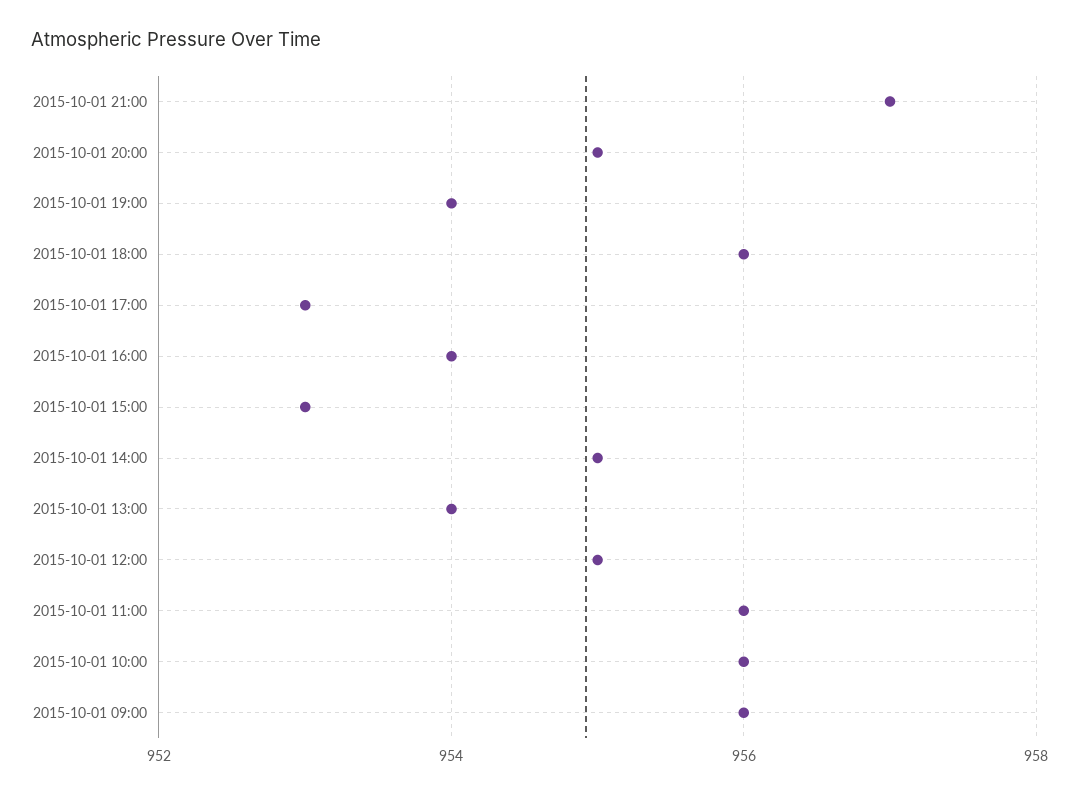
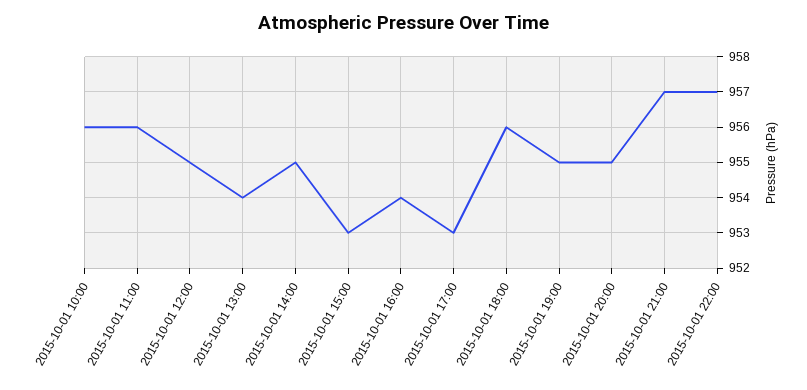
2015-10-01 19:00: 954 -> 955
2015-10-01 09:00: 956 -> none
2015-10-01 22:00: none -> 957

